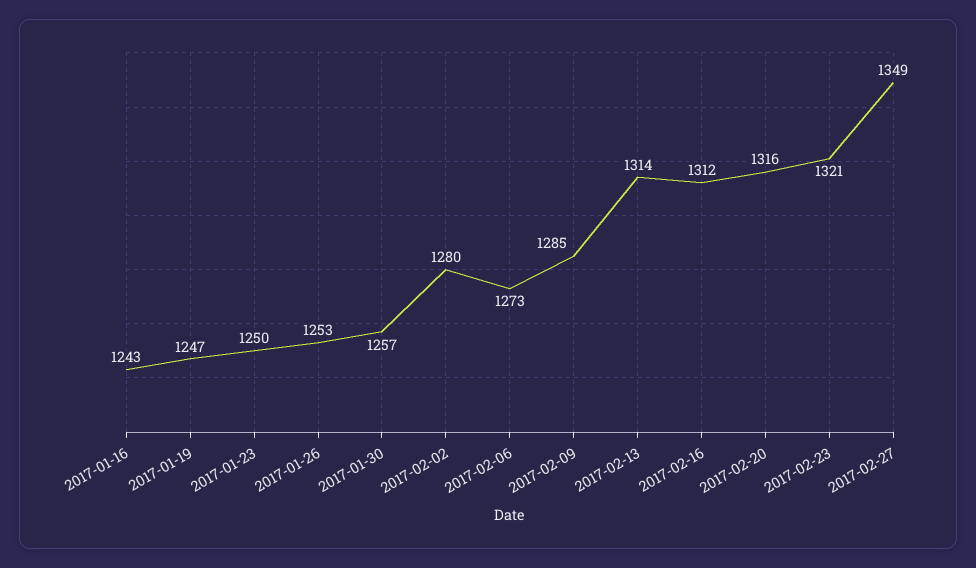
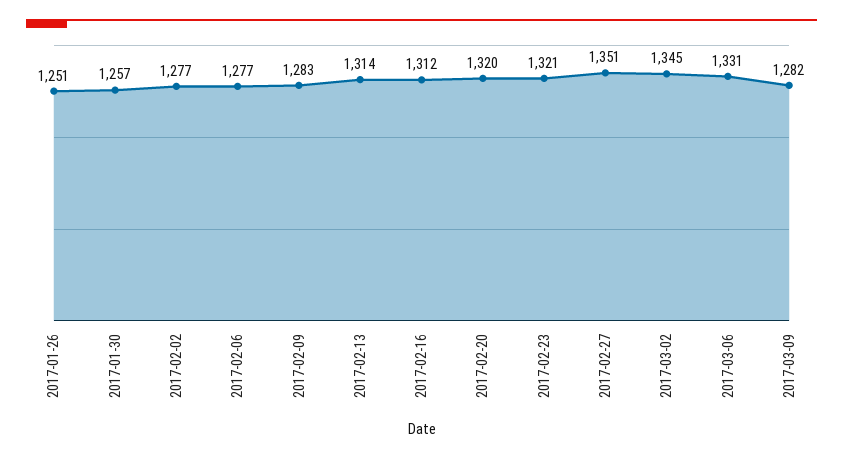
2017-01-16: 1243 -> none
2017-01-19: 1247 -> none
2017-01-23: 1250 -> none
2017-01-26: 1253 -> 1251
2017-02-02: 1280 -> 1277
2017-02-06: 1273 -> 1277
2017-02-09: 1285 -> 1283
2017-02-20: 1316 -> 1320
2017-02-27: 1349 -> 1351
2017-03-02: none -> 1345
2017-03-06: none -> 1331
2017-03-09: none -> 1282

